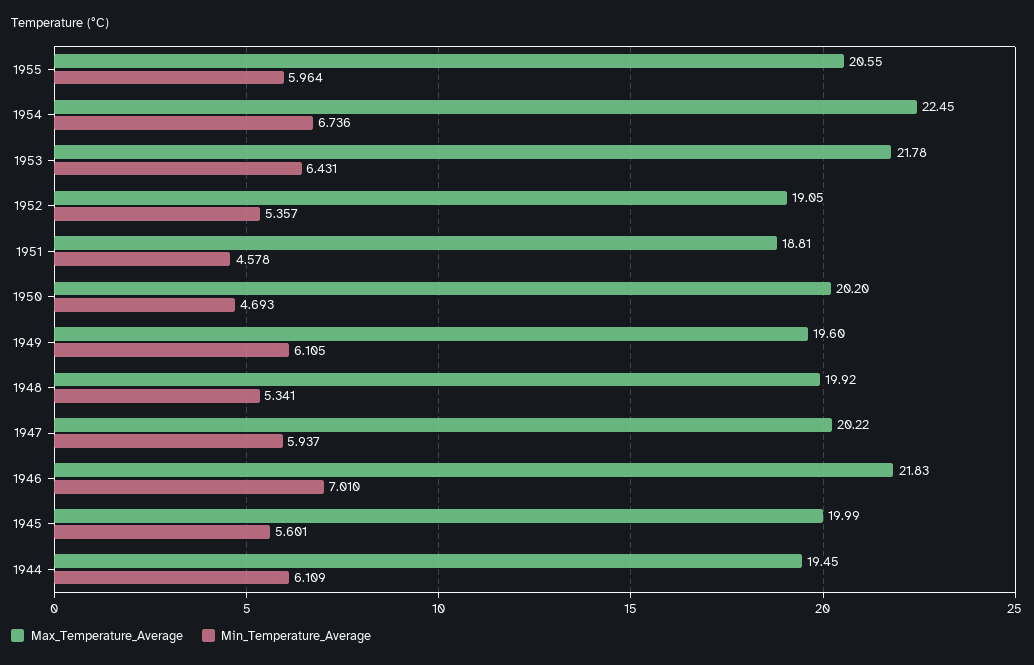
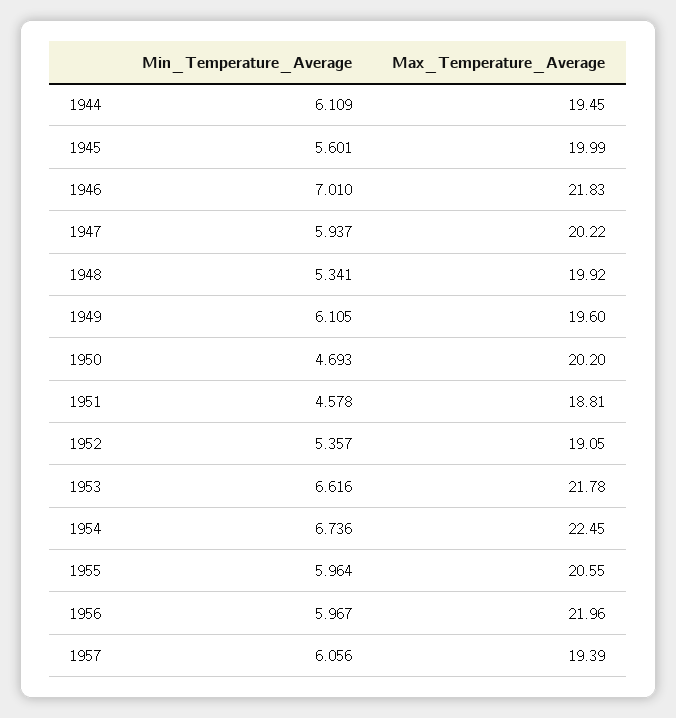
Min_Temperature_Average, 1953: 6.431 -> 6.616
Min_Temperature_Average, 1956: none -> 5.967
Max_Temperature_Average, 1956: none -> 21.96
Min_Temperature_Average, 1957: none -> 6.056
Max_Temperature_Average, 1957: none -> 19.39

